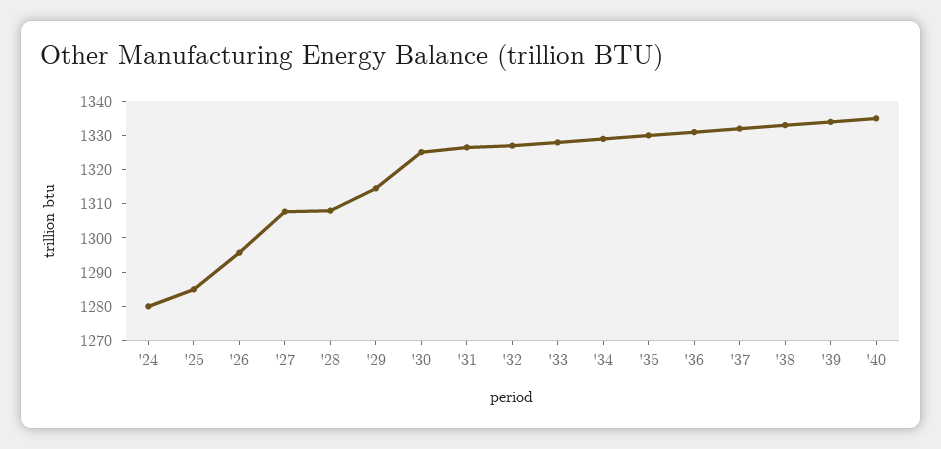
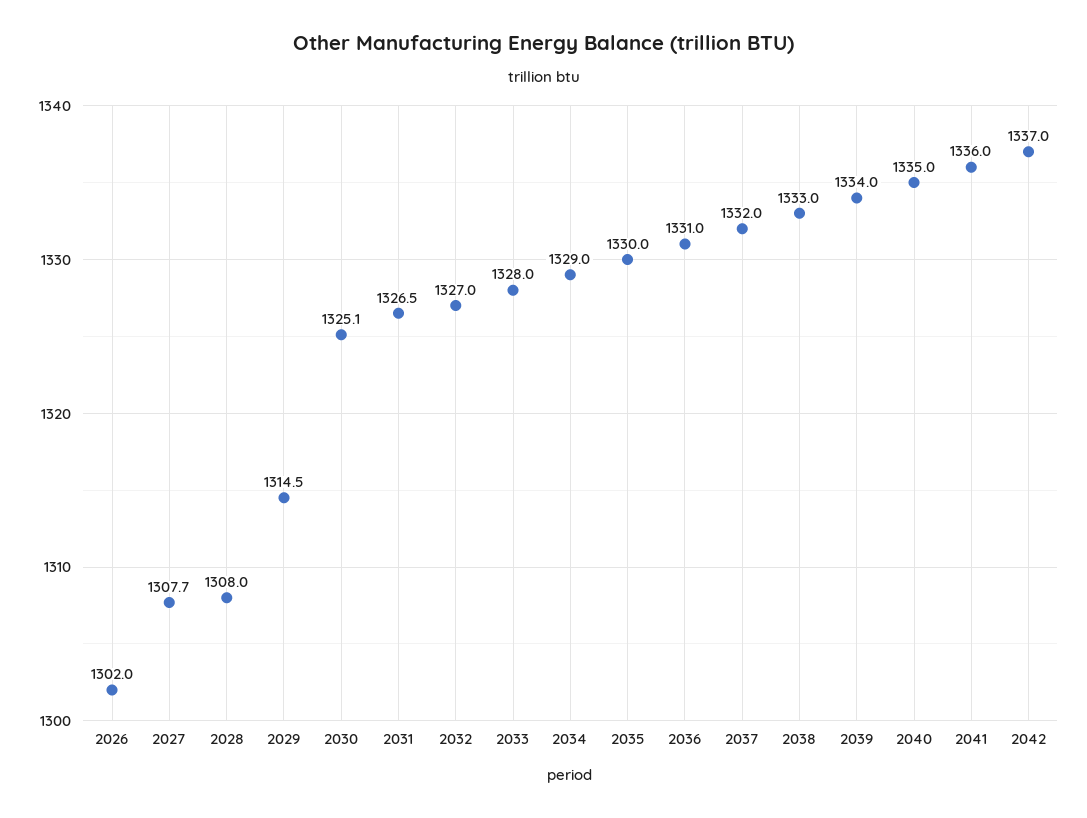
'24: 1280 -> none
'25: 1285 -> none
'26: 1295 -> 1302
2041: none -> 1336
2042: none -> 1337

